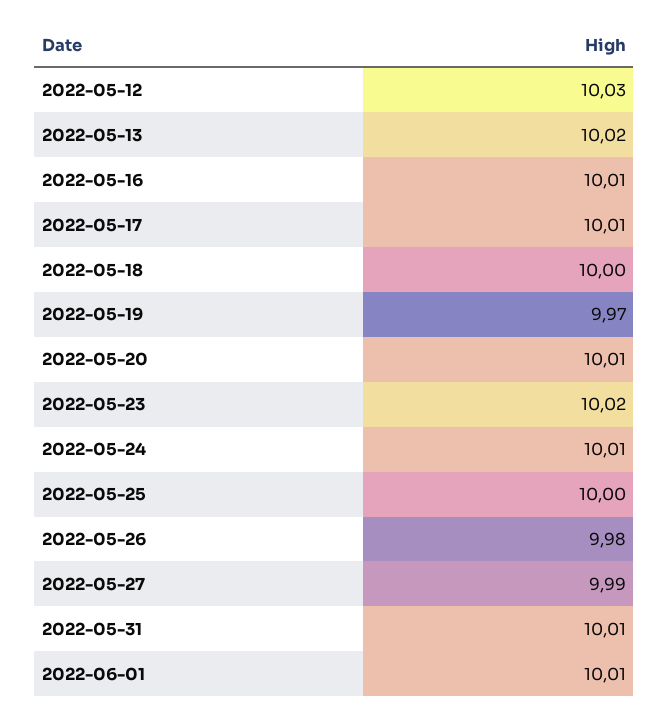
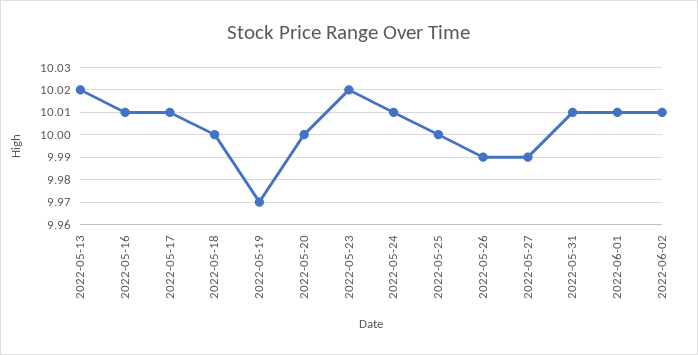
2022-05-12: 10.03 -> none
2022-05-20: 10.01 -> 10
2022-05-26: 9.98 -> 9.99
2022-06-02: none -> 10.01

